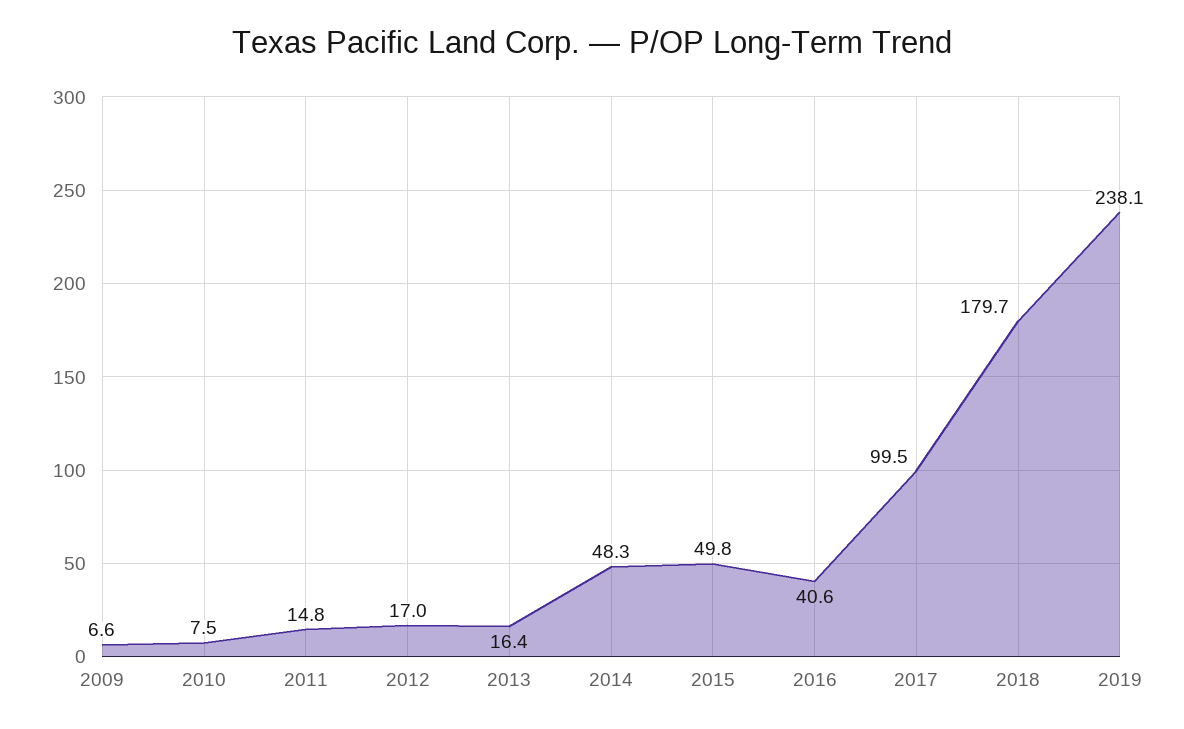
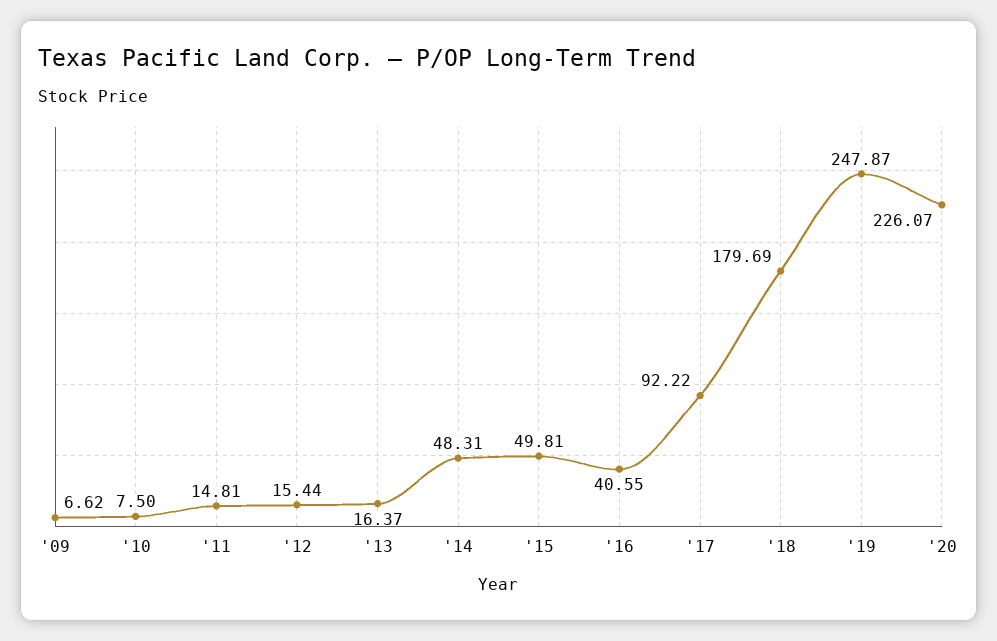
2012: 17 -> 15.44
2017: 99.5 -> 92.22
2019: 238.1 -> 247.87
'20: none -> 226.07

